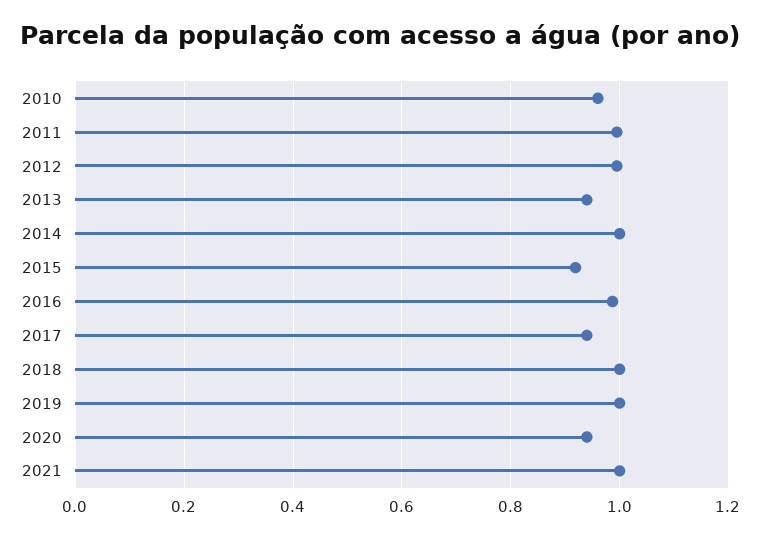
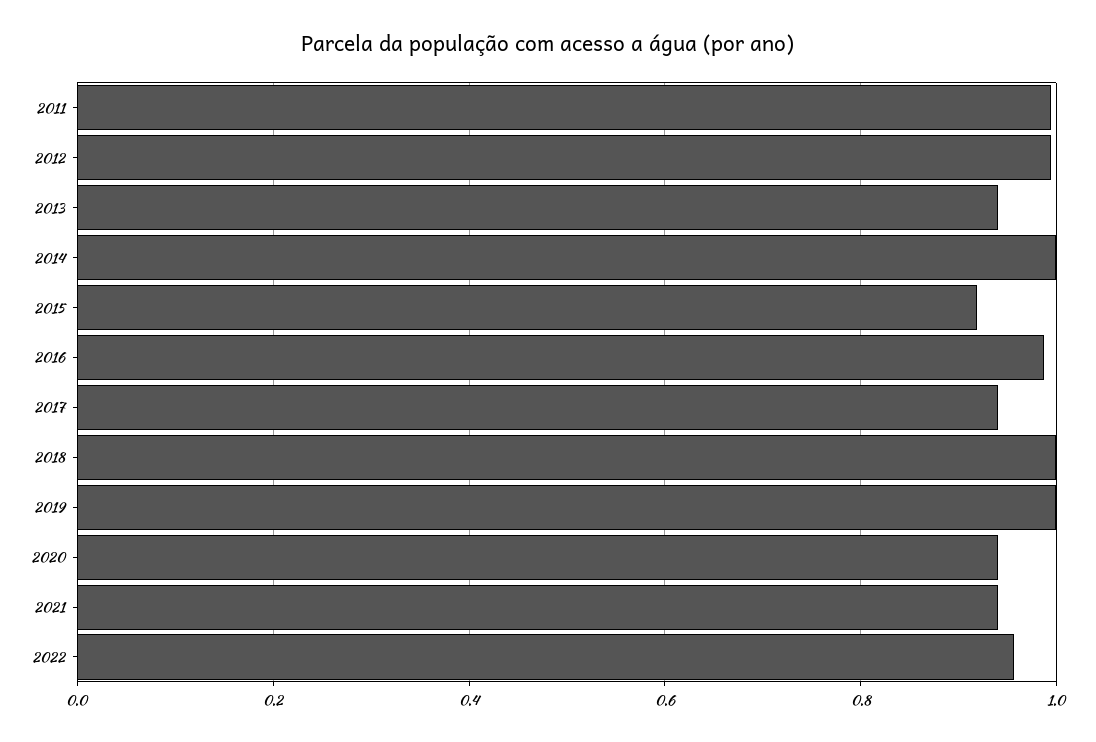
2010: 0.96 -> none
2021: 1 -> 0.94
2022: none -> 0.96

